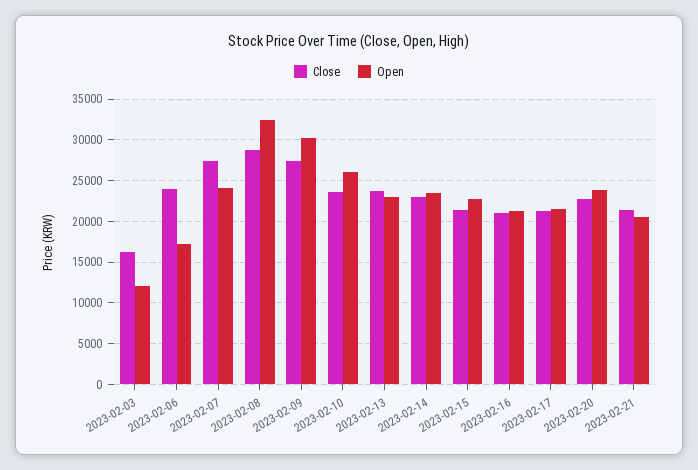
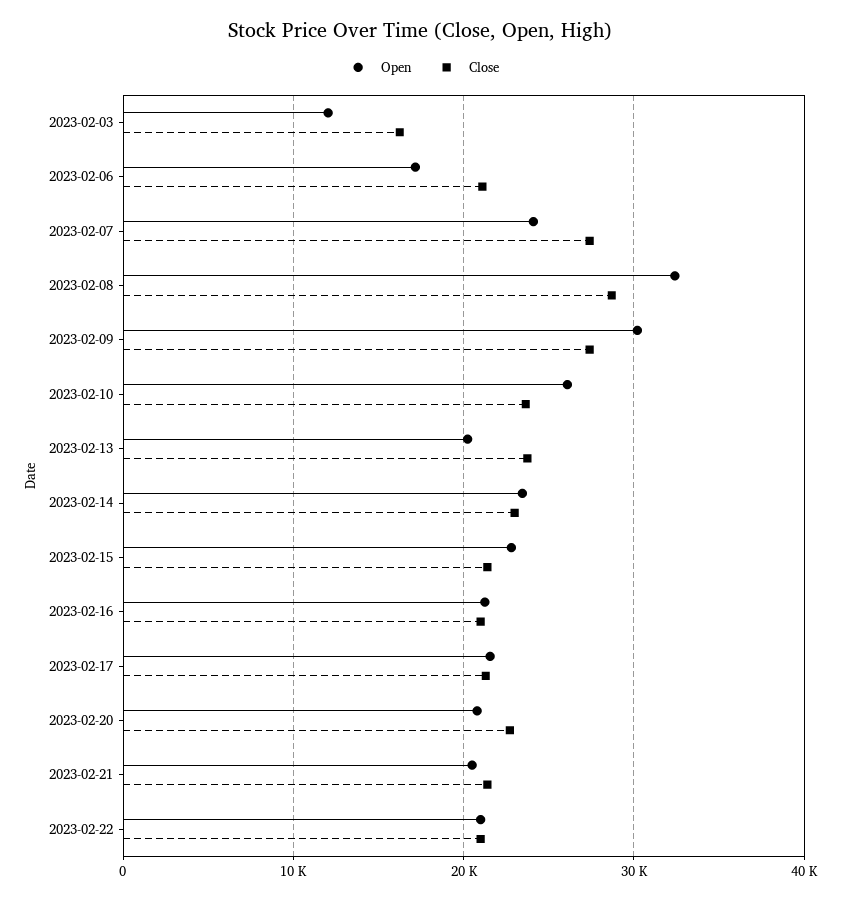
Close, 2023-02-06: 24000 -> 21000
Open, 2023-02-13: 23000 -> 20000
Open, 2023-02-20: 24000 -> 21000
Open, 2023-02-22: none -> 21000
Close, 2023-02-22: none -> 21000

